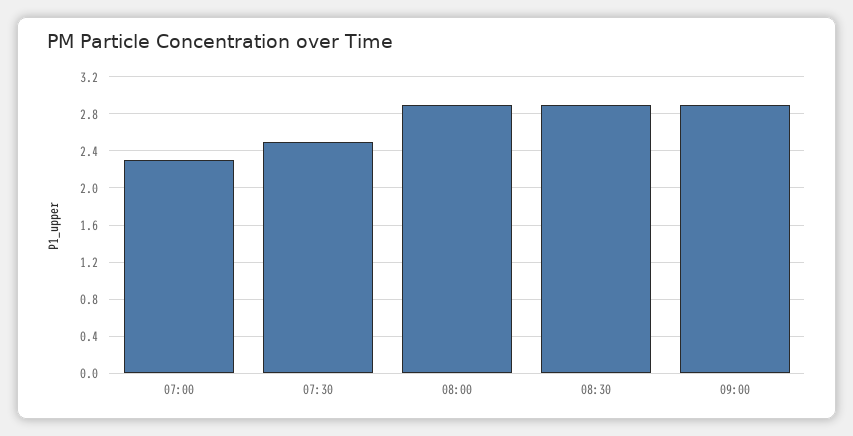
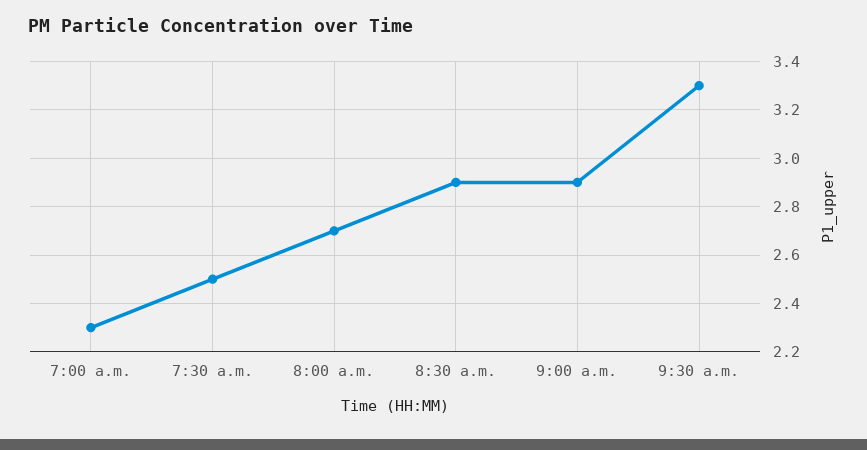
08:00: 2.9 -> 2.7
9:30 a.m.: none -> 3.3

